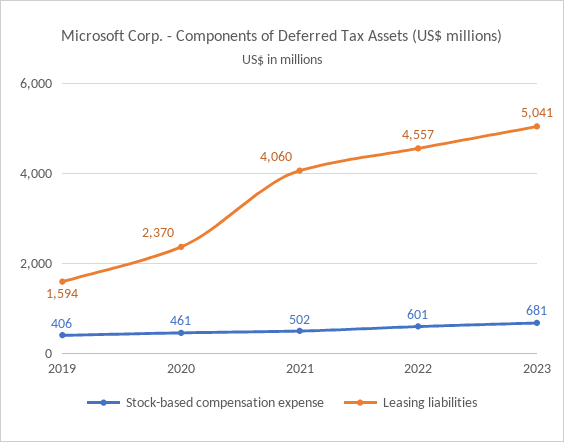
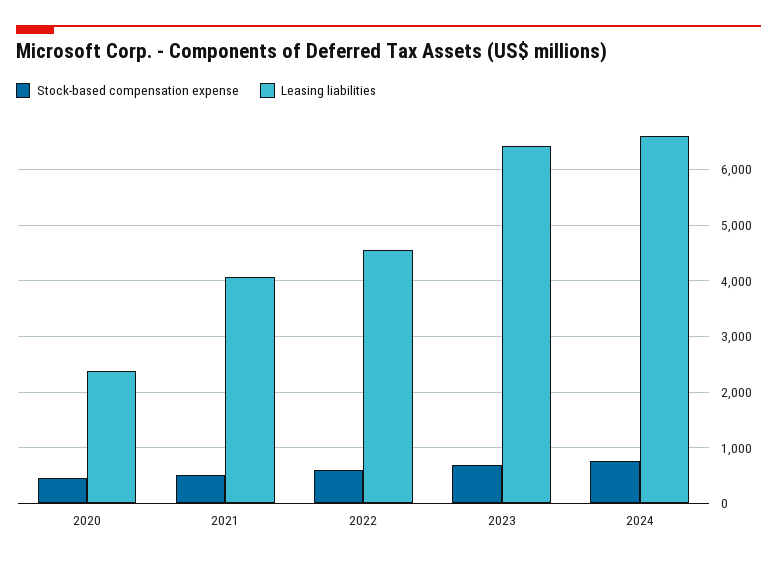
Stock-based compensation expense, 2019: 406 -> none
Leasing liabilities, 2019: 1594 -> none
Leasing liabilities, 2023: 5041 -> 6400
Stock-based compensation expense, 2024: none -> 800
Leasing liabilities, 2024: none -> 6600

